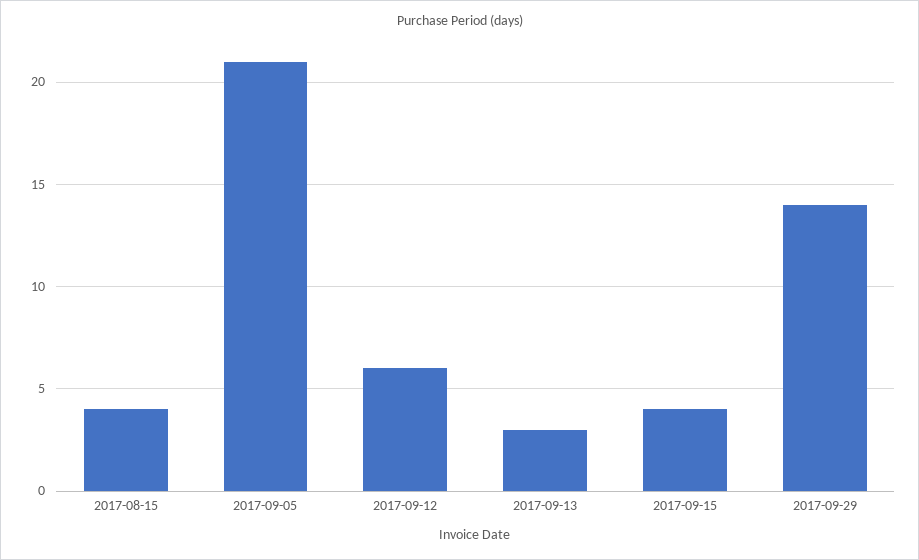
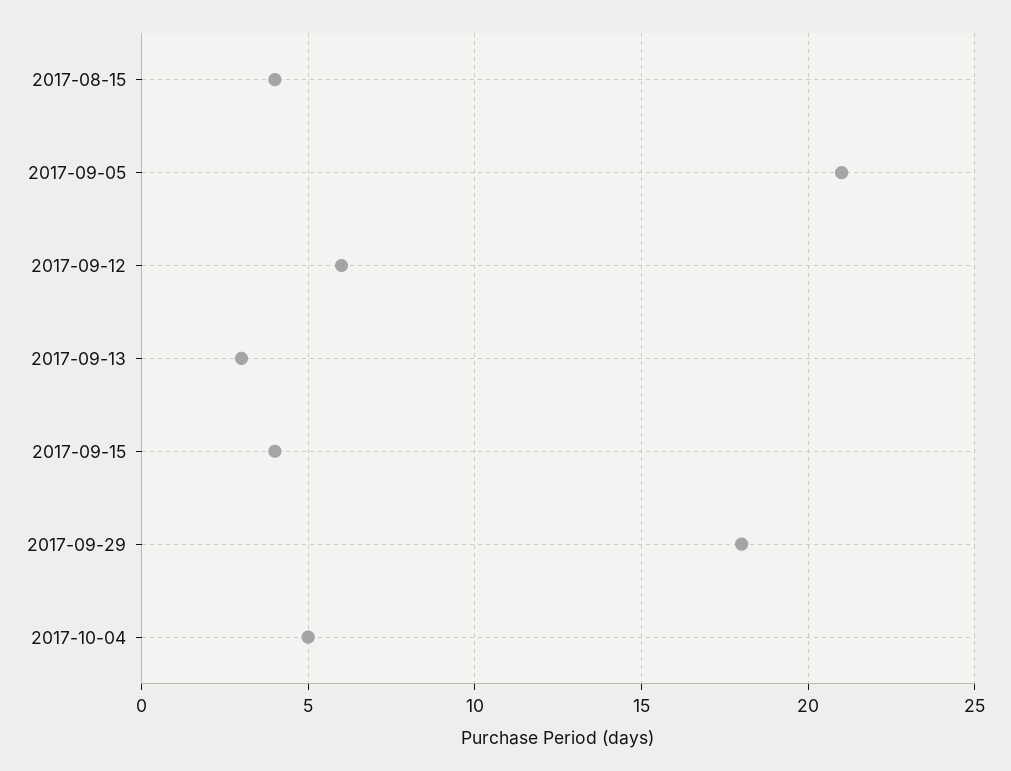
2017-09-29: 14 -> 18
2017-10-04: none -> 5

